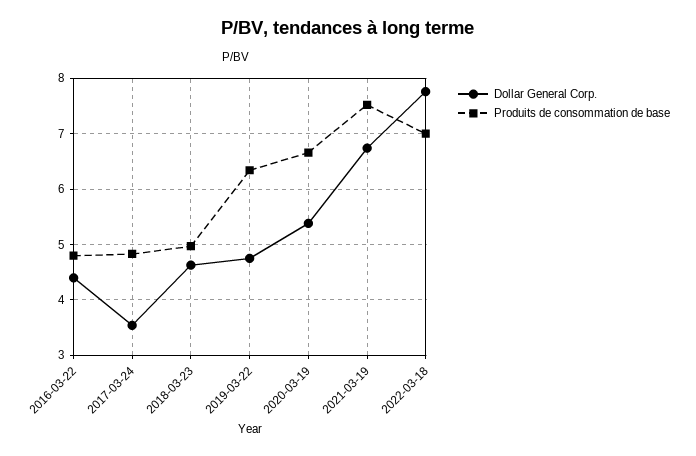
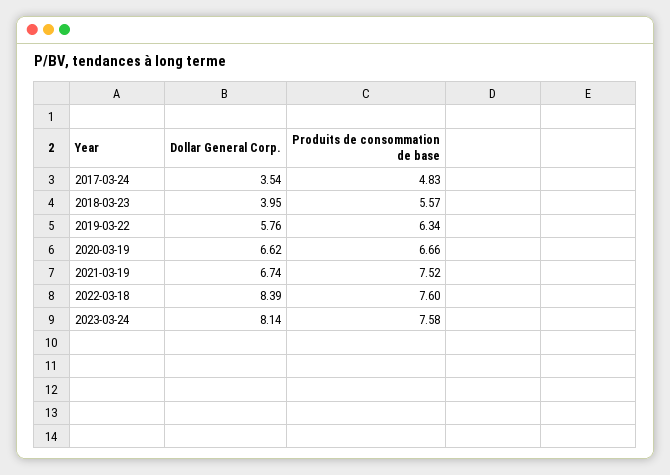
Dollar General Corp., 2016-03-22: 4.4 -> none
Produits de consommation de base, 2016-03-22: 4.8 -> none
Dollar General Corp., 2018-03-23: 4.6 -> 3.95
Produits de consommation de base, 2018-03-23: 5 -> 5.57
Dollar General Corp., 2019-03-22: 4.8 -> 5.76
Dollar General Corp., 2020-03-19: 5.4 -> 6.62
Dollar General Corp., 2022-03-18: 7.8 -> 8.39
Produits de consommation de base, 2022-03-18: 7 -> 7.6
Dollar General Corp., 2023-03-24: none -> 8.14
Produits de consommation de base, 2023-03-24: none -> 7.58

